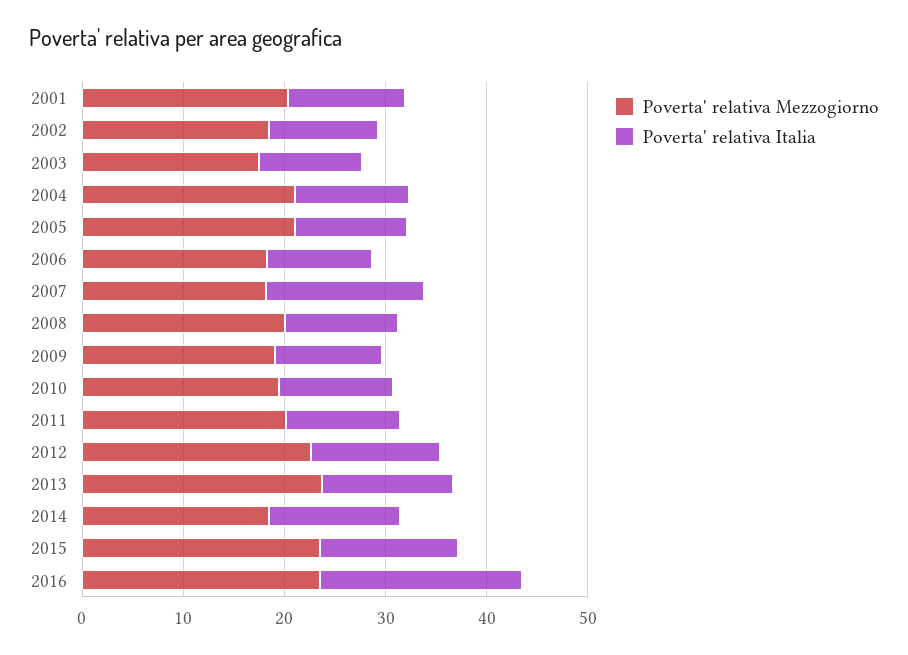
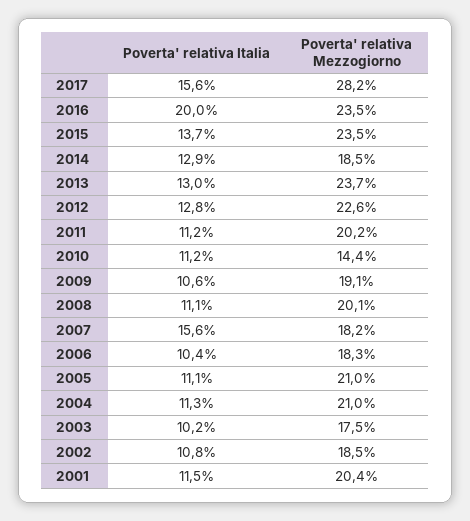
Poverta' relativa Mezzogiorno, 2010: 20 -> 14.4
Poverta' relativa Italia, 2017: none -> 15.6
Poverta' relativa Mezzogiorno, 2017: none -> 28.2

